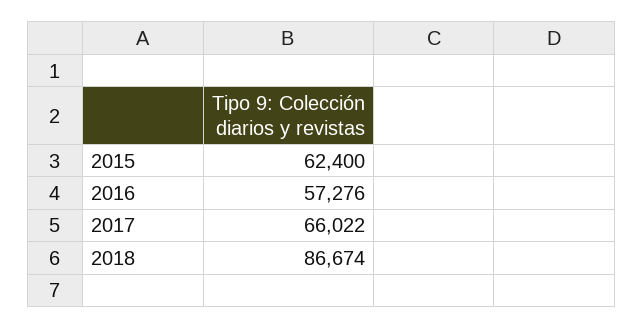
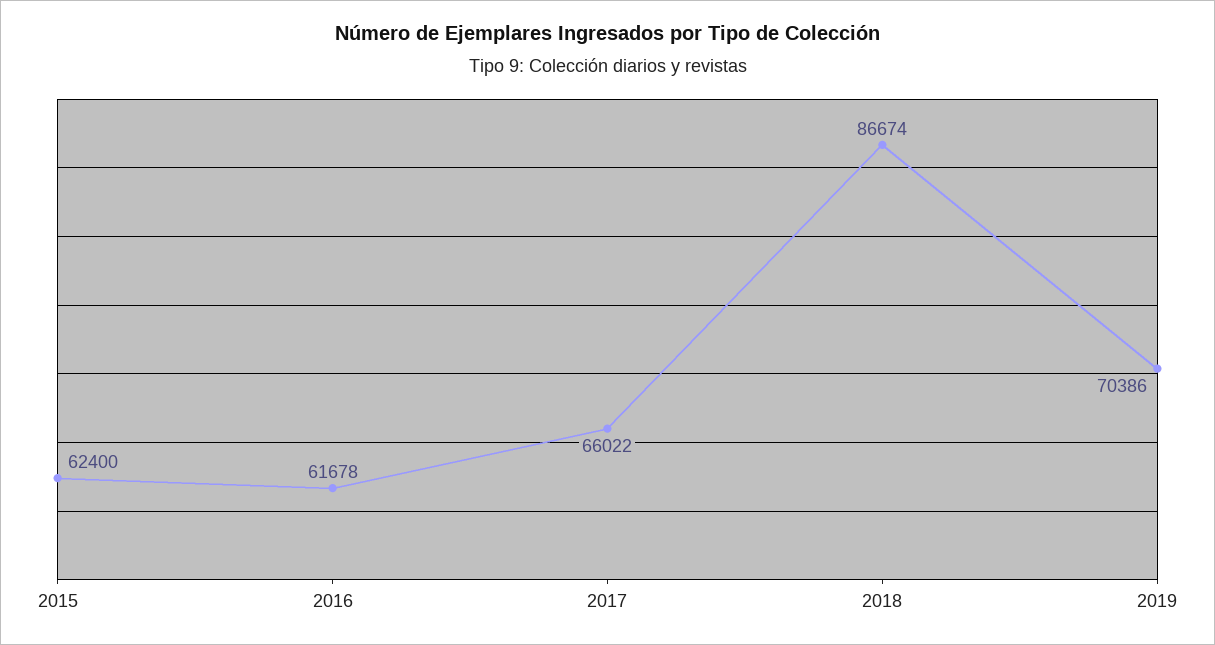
2016: 57276 -> 61678
2019: none -> 70386

